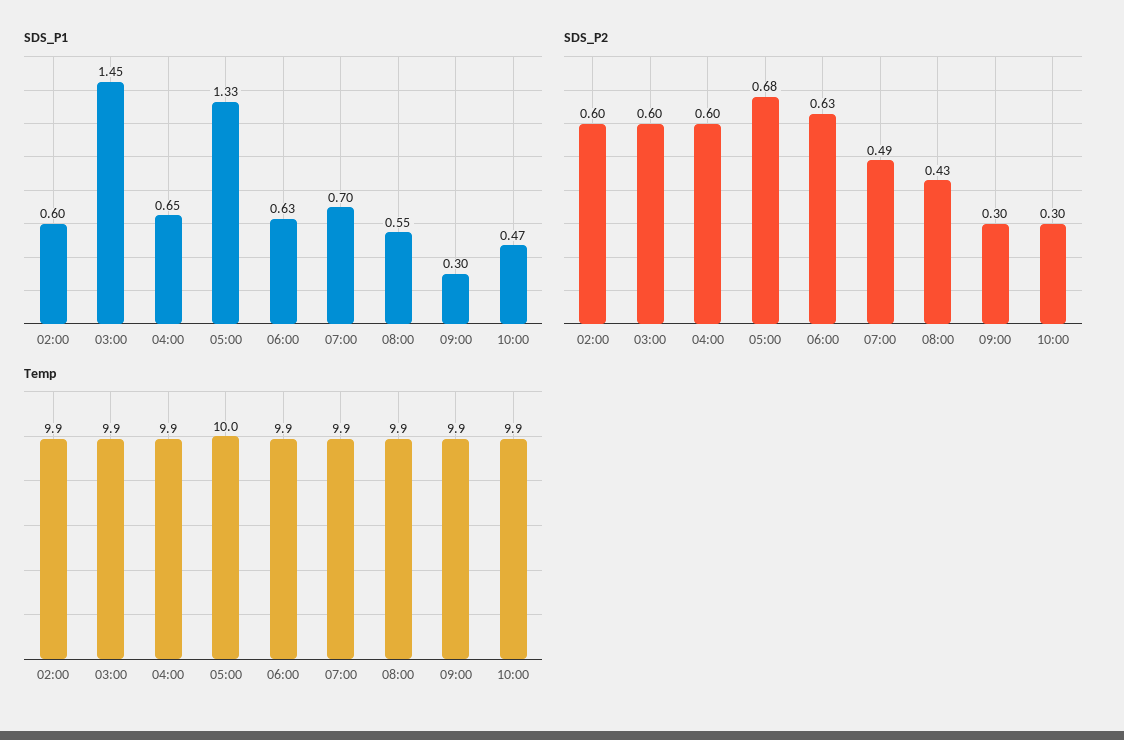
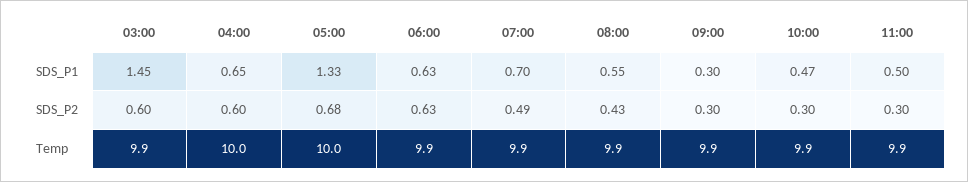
SDS_P1, 02:00: 0.6 -> none
SDS_P2, 02:00: 0.6 -> none
Temp, 02:00: 9.9 -> none
Temp, 04:00: 9.9 -> 10
SDS_P1, 11:00: none -> 0.5
SDS_P2, 11:00: none -> 0.3
Temp, 11:00: none -> 9.9

